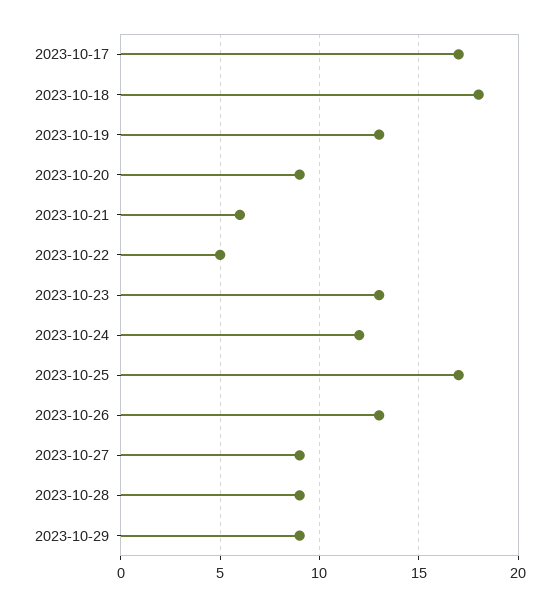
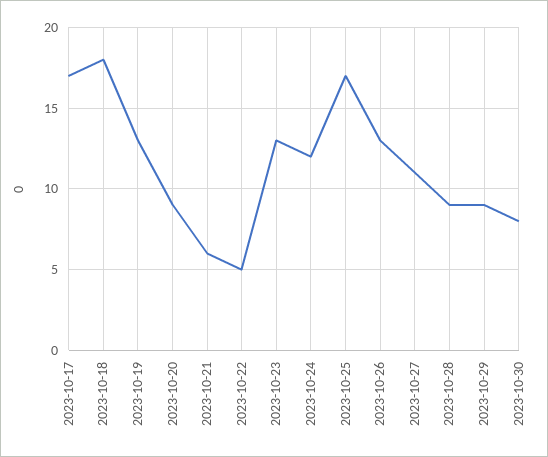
2023-10-27: 9 -> 11
2023-10-30: none -> 8

